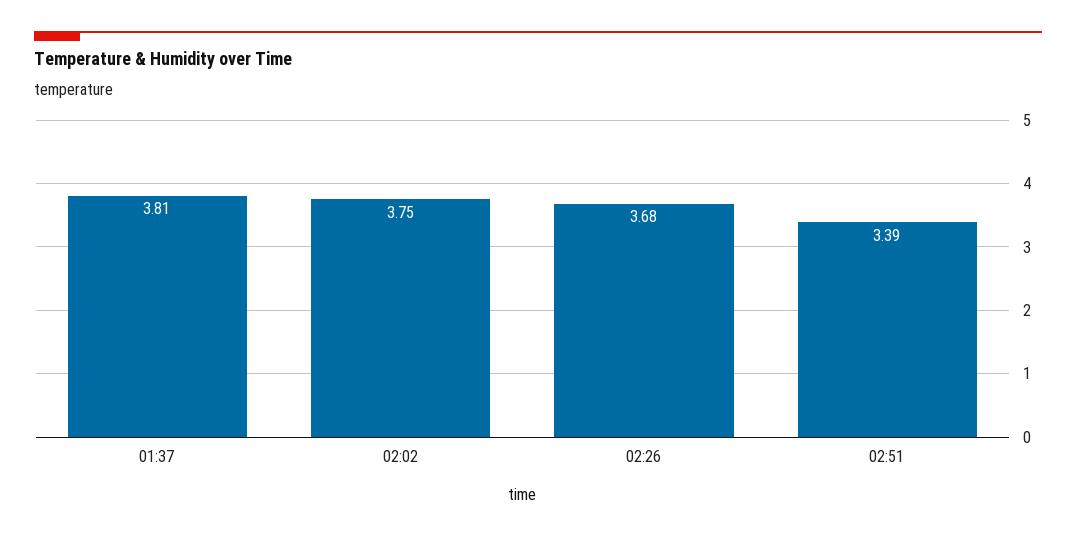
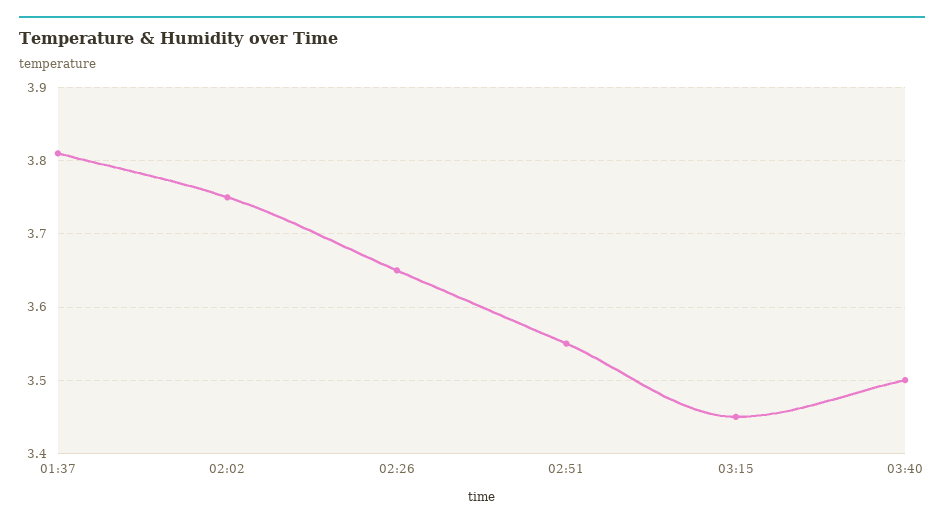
02:26: 3.68 -> 3.65
02:51: 3.39 -> 3.55
03:15: none -> 3.45
03:40: none -> 3.5

